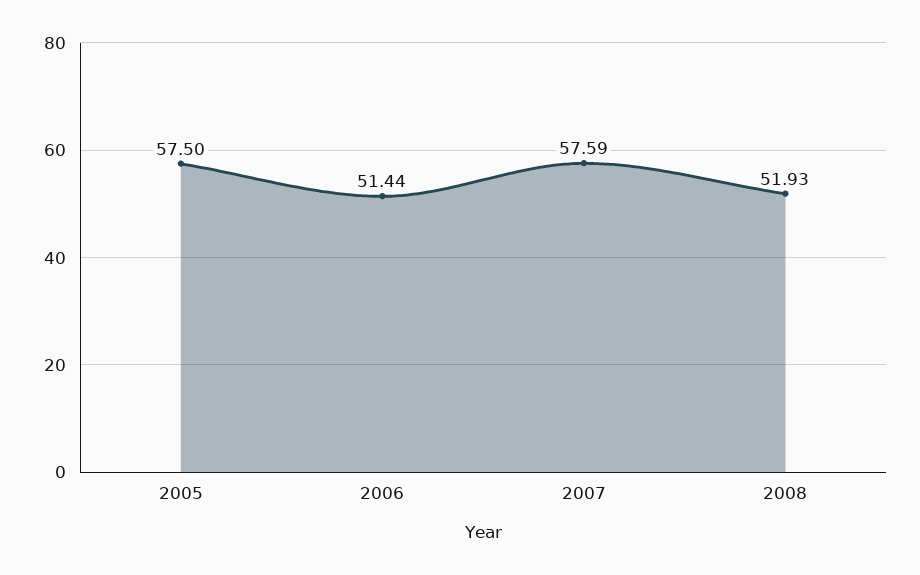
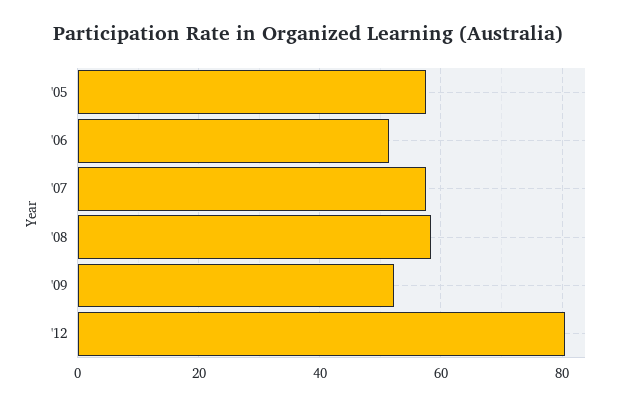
2008: 51.93 -> 58
'09: none -> 52
'12: none -> 80

